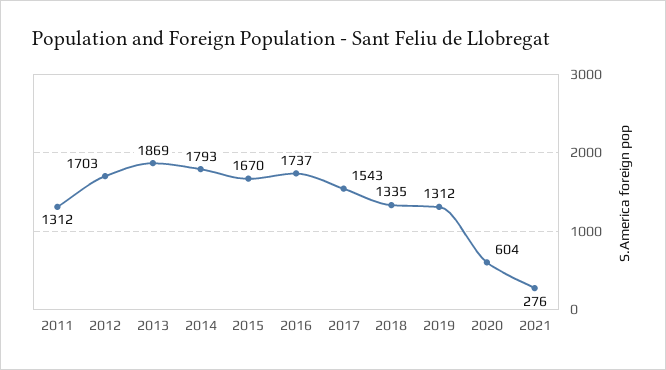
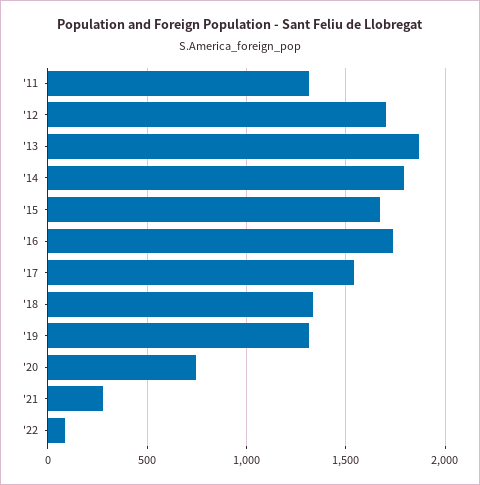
2020: 604 -> 750
'22: none -> 100

